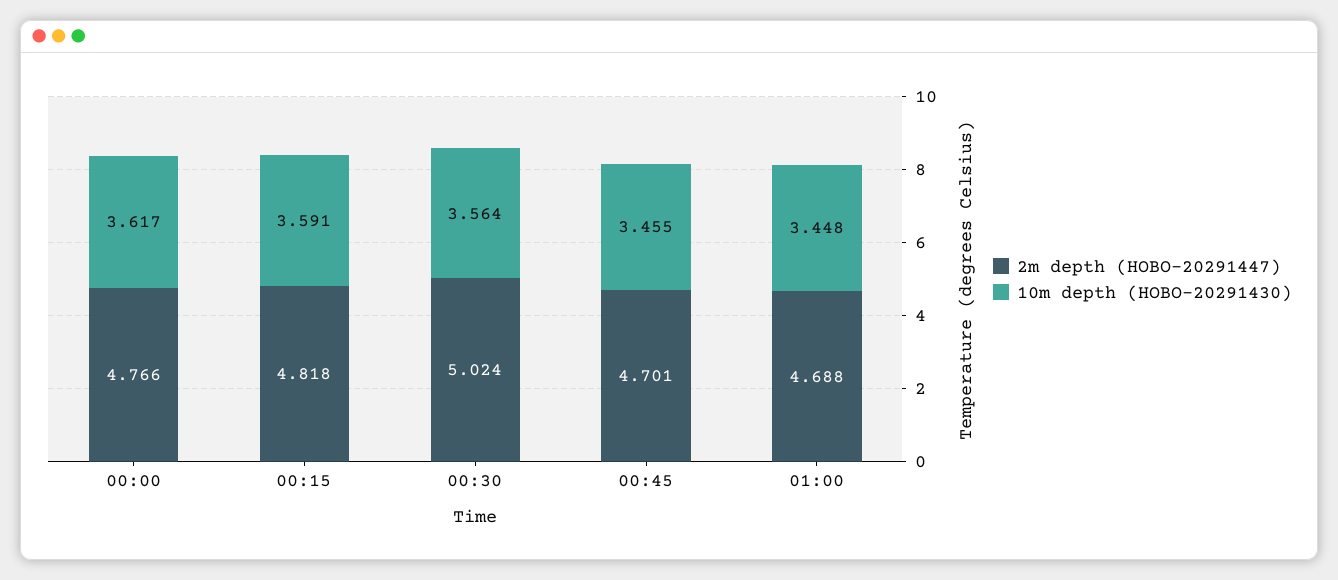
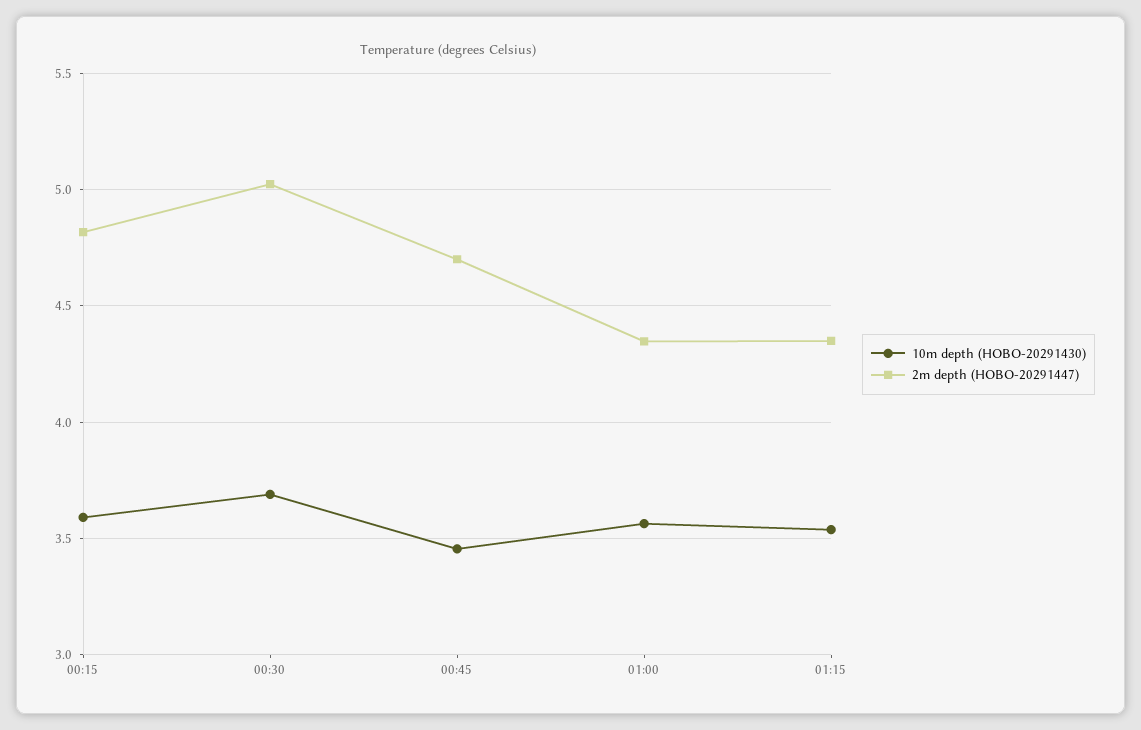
2m depth (HOBO-20291447), 00:00: 4.766 -> none
10m depth (HOBO-20291430), 00:00: 3.617 -> none
10m depth (HOBO-20291430), 00:30: 3.564 -> 3.7
2m depth (HOBO-20291447), 01:00: 4.688 -> 4.35
10m depth (HOBO-20291430), 01:00: 3.448 -> 3.55
10m depth (HOBO-20291430), 01:15: none -> 3.55
2m depth (HOBO-20291447), 01:15: none -> 4.35

